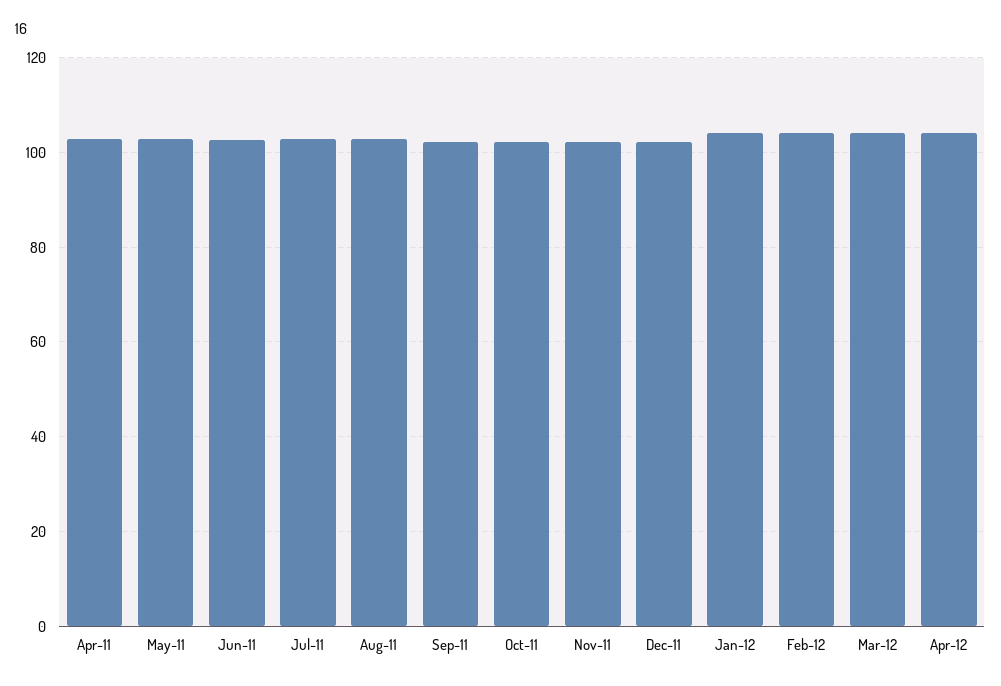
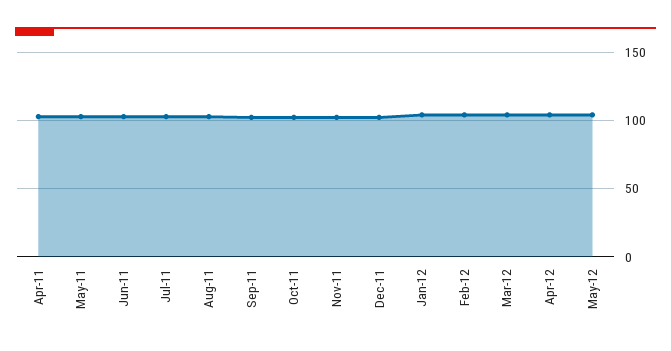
May-12: none -> 105

